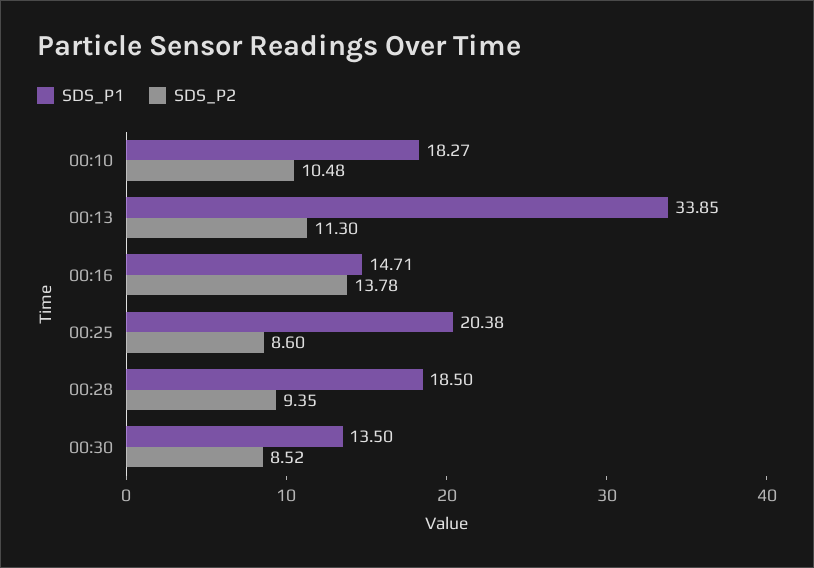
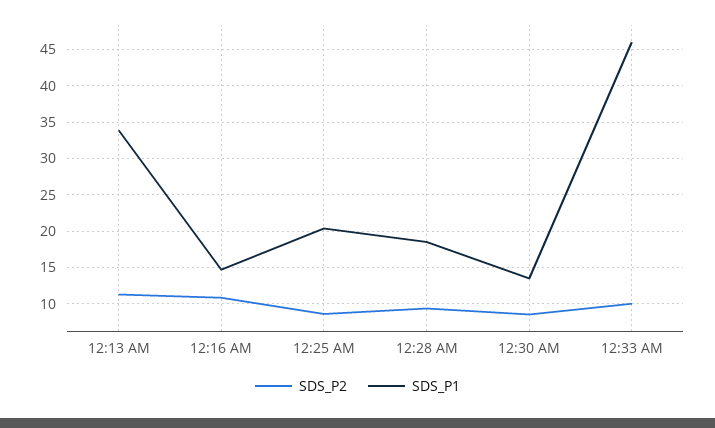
SDS_P1, 00:10: 18.27 -> none
SDS_P2, 00:10: 10.48 -> none
SDS_P2, 00:16: 13.78 -> 11
SDS_P2, 12:33 AM: none -> 10
SDS_P1, 12:33 AM: none -> 46

